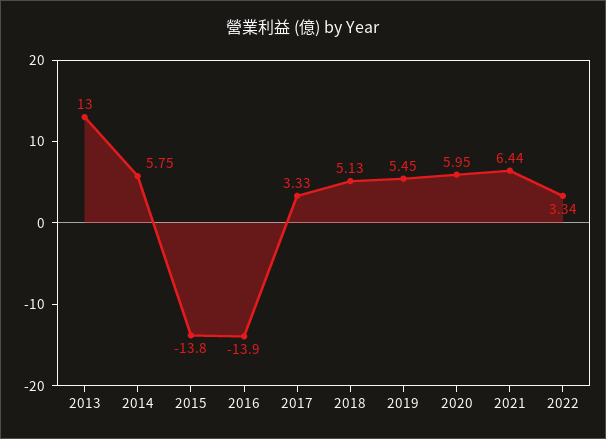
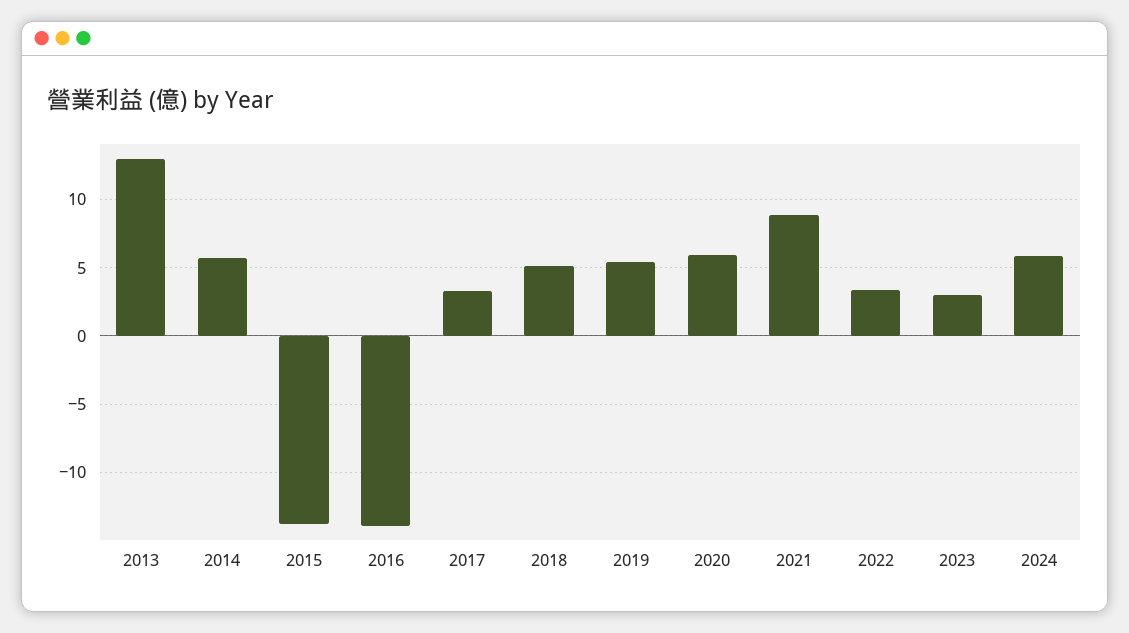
2021: 6.44 -> 9
2023: none -> 3
2024: none -> 6

